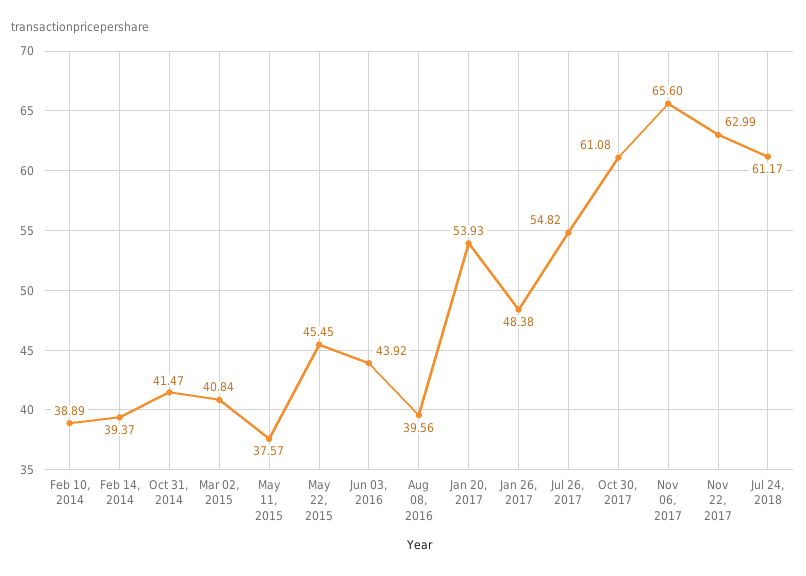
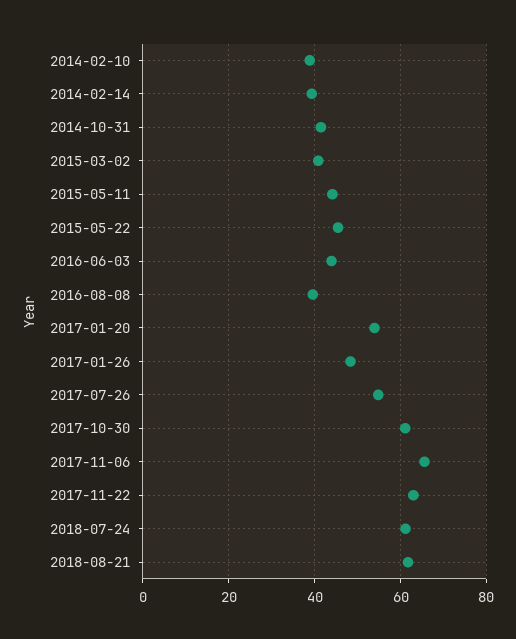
May 11, 2015: 37.57 -> 44
2018-08-21: none -> 62

